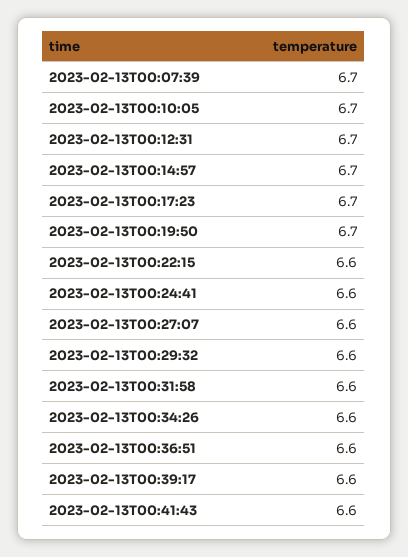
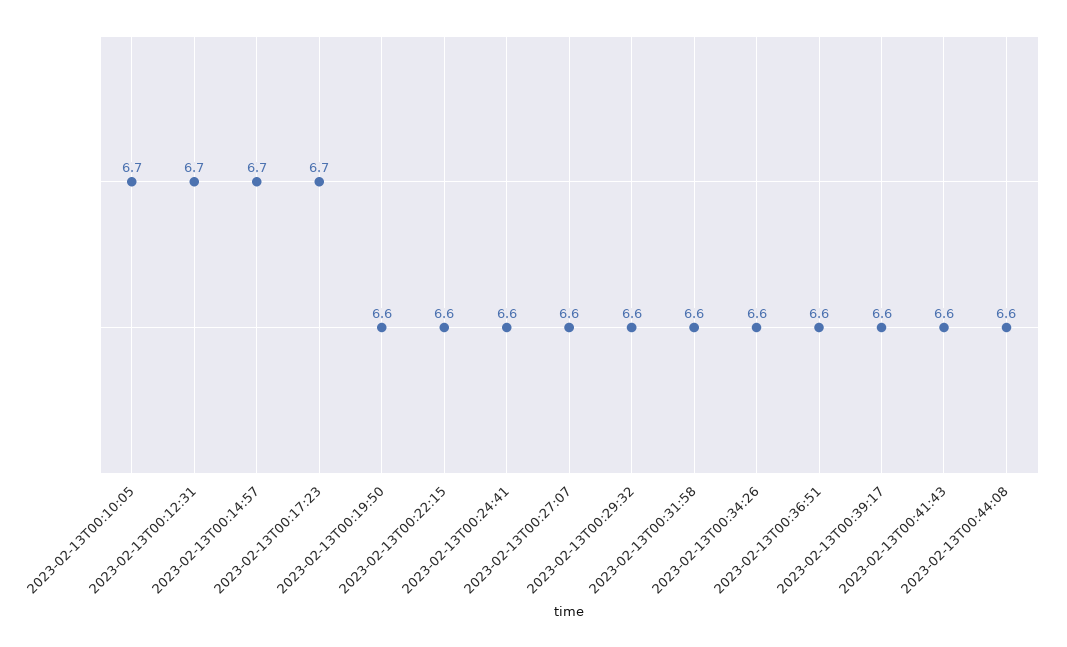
2023-02-13T00:07:39: 6.7 -> none
2023-02-13T00:19:50: 6.7 -> 6.6
2023-02-13T00:44:08: none -> 6.6

